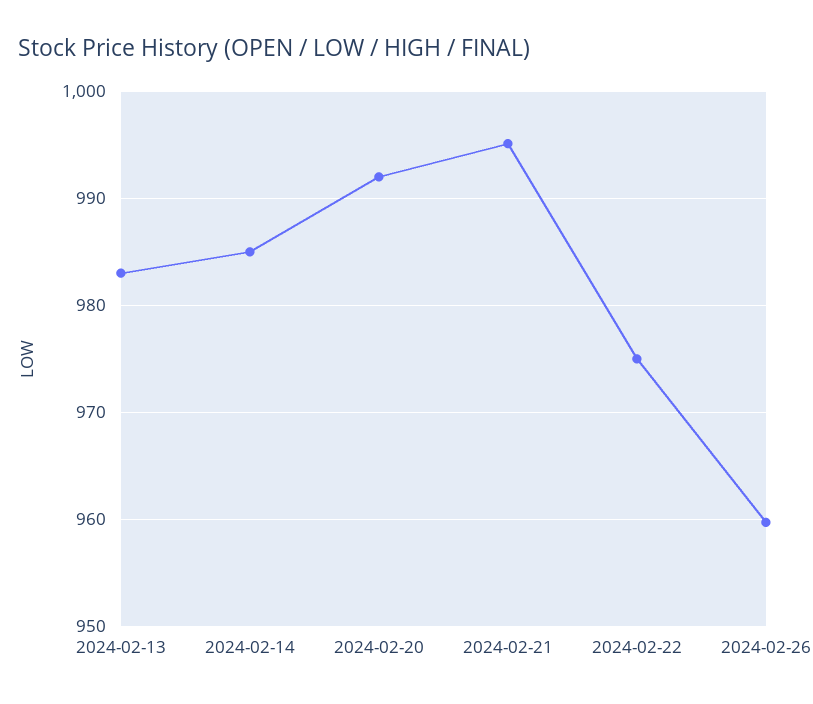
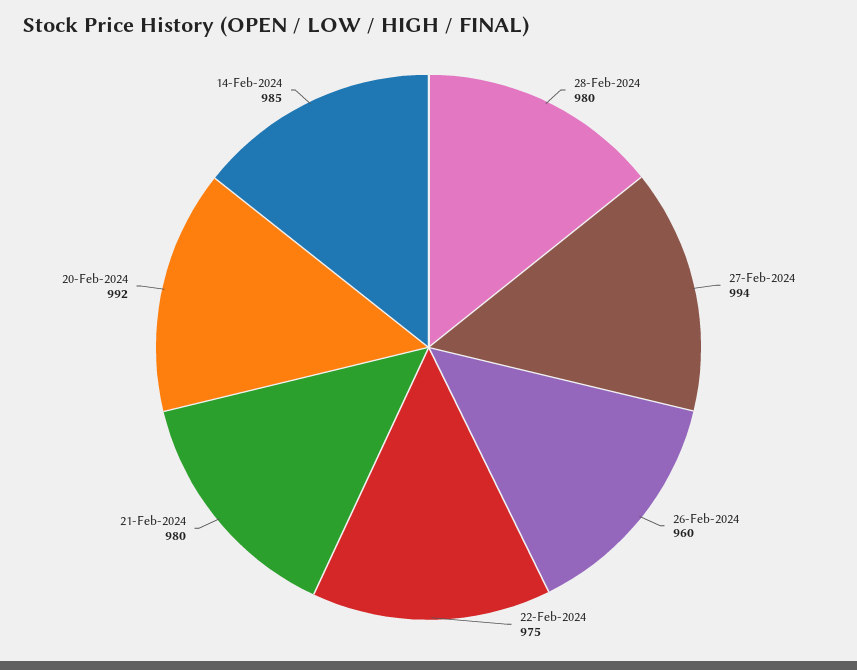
2024-02-13: 983 -> none
2024-02-21: 995 -> 980
28-Feb-2024: none -> 980
27-Feb-2024: none -> 994

